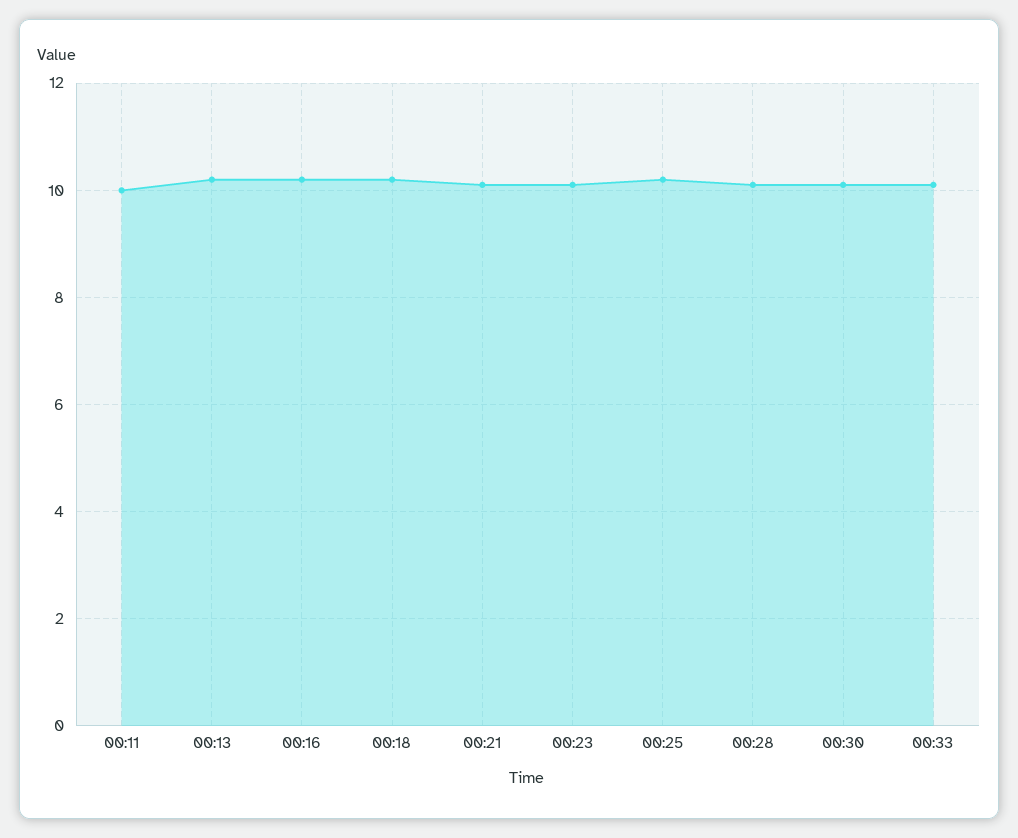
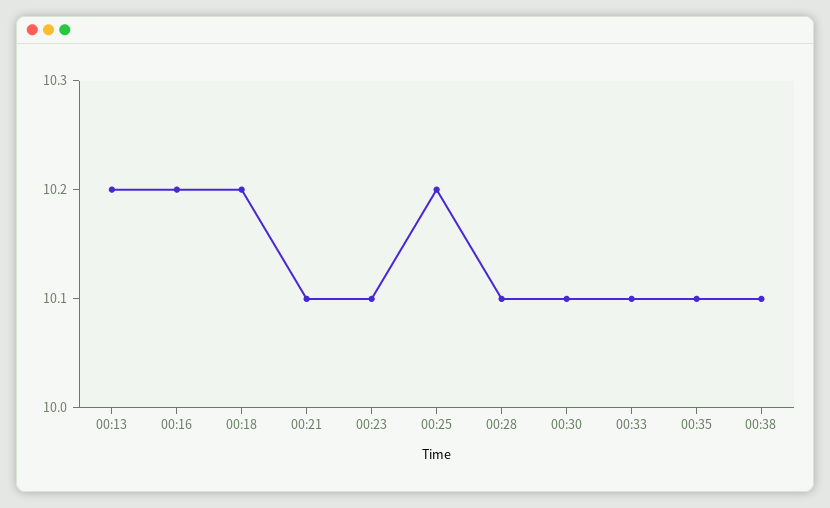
00:11: 10 -> none
00:35: none -> 10.1
00:38: none -> 10.1

